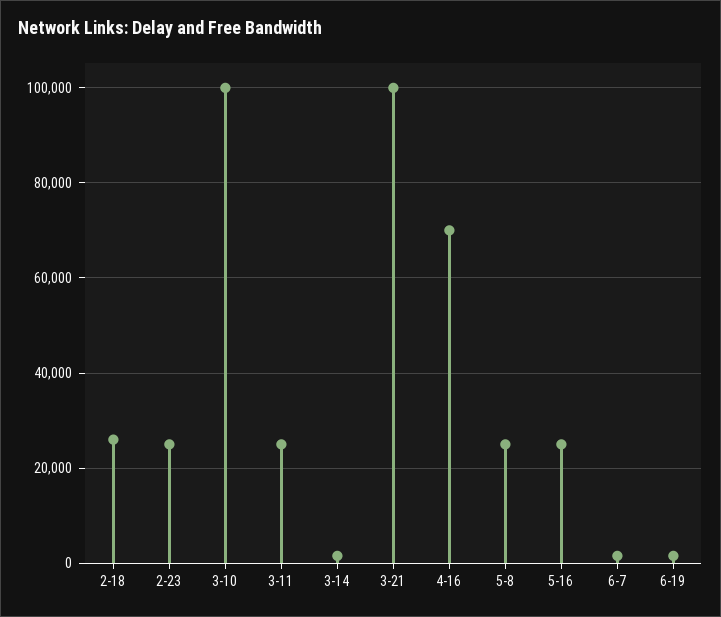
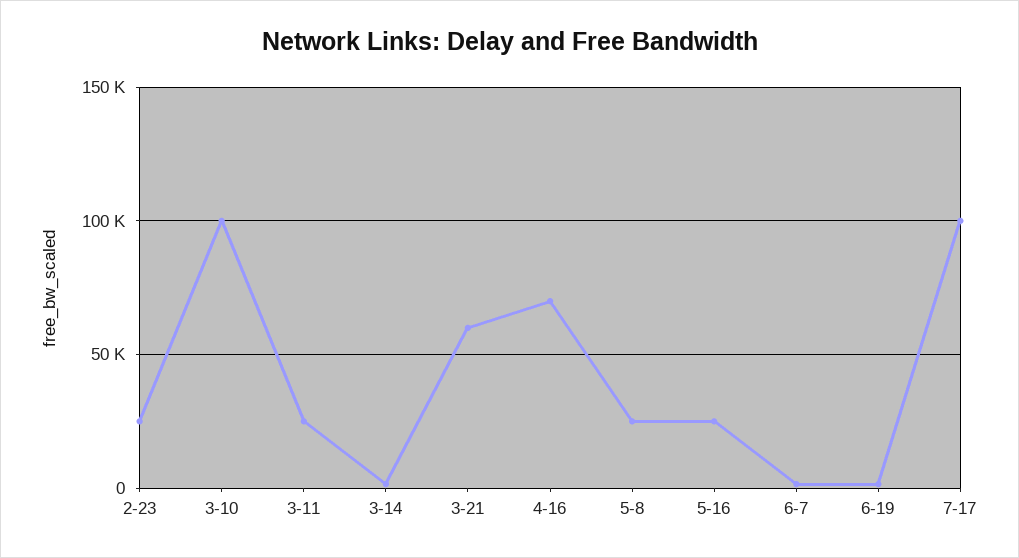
2-18: 26000 -> none
3-21: 100000 -> 60000
7-17: none -> 100000

